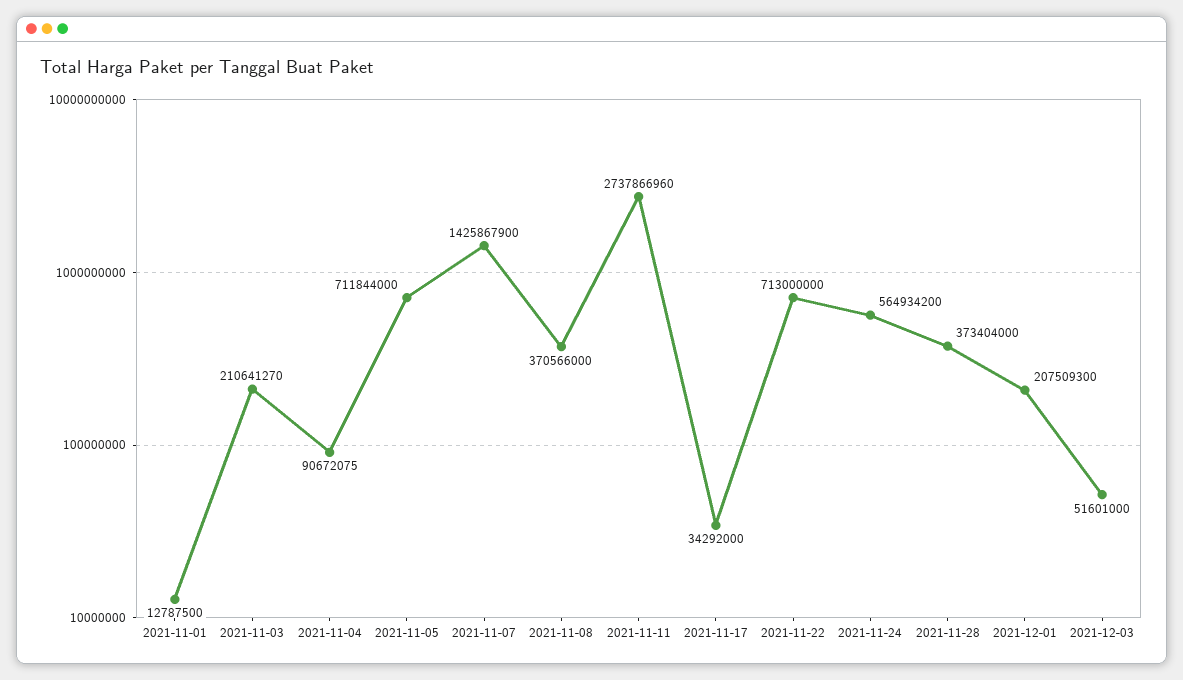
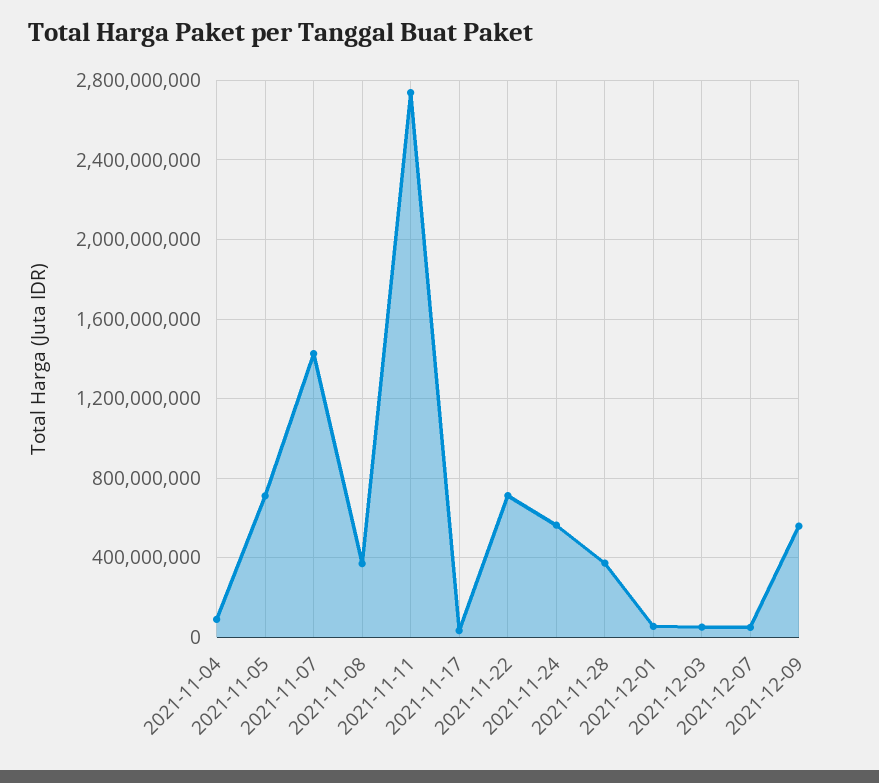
2021-11-01: 12787500 -> none
2021-11-03: 210641270 -> none
2021-12-01: 207509300 -> 50000000
2021-12-07: none -> 50000000
2021-12-09: none -> 550000000

